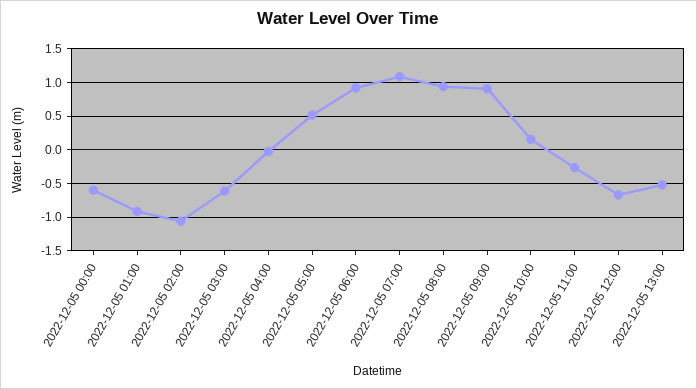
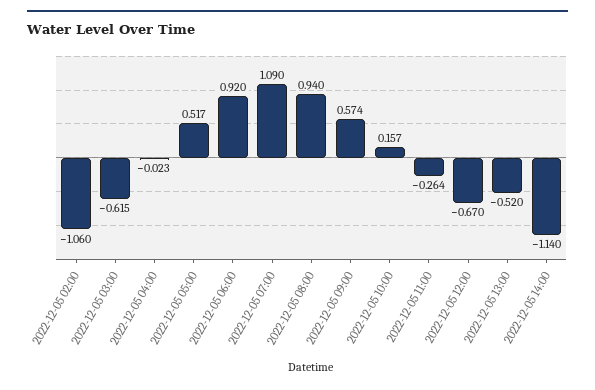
2022-12-05 00:00: -0.6 -> none
2022-12-05 01:00: -0.9 -> none
2022-12-05 09:00: 0.9 -> 0.574
2022-12-05 14:00: none -> -1.14

